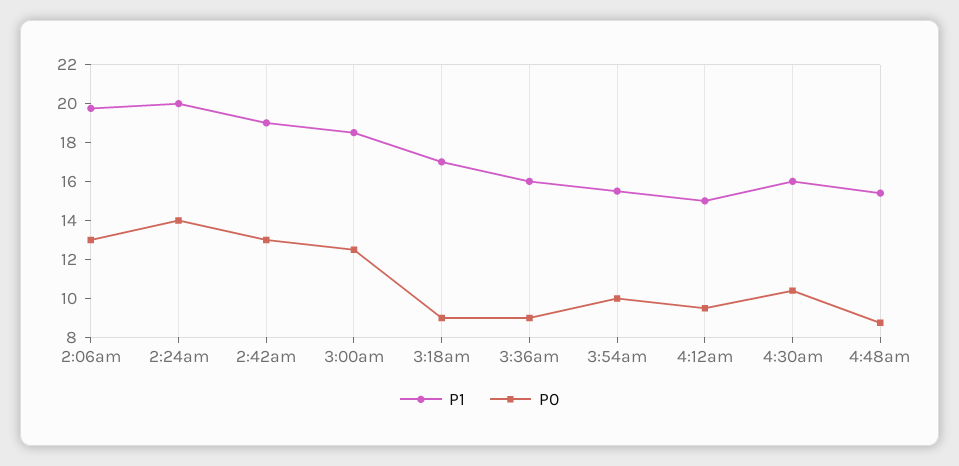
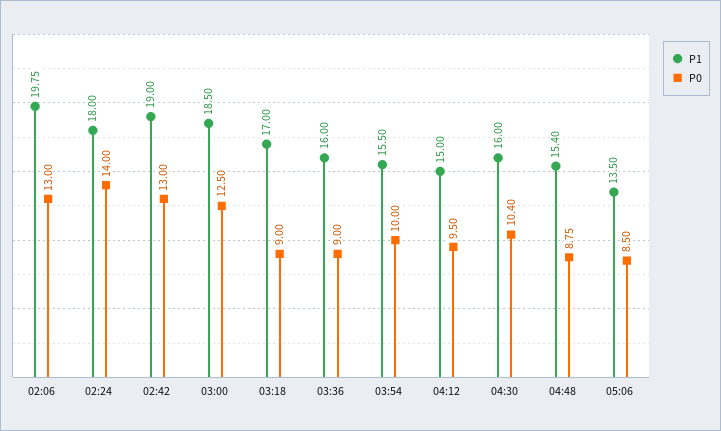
P1, 2:24am: 20 -> 18
P1, 05:06: none -> 13.5
P0, 05:06: none -> 8.5

